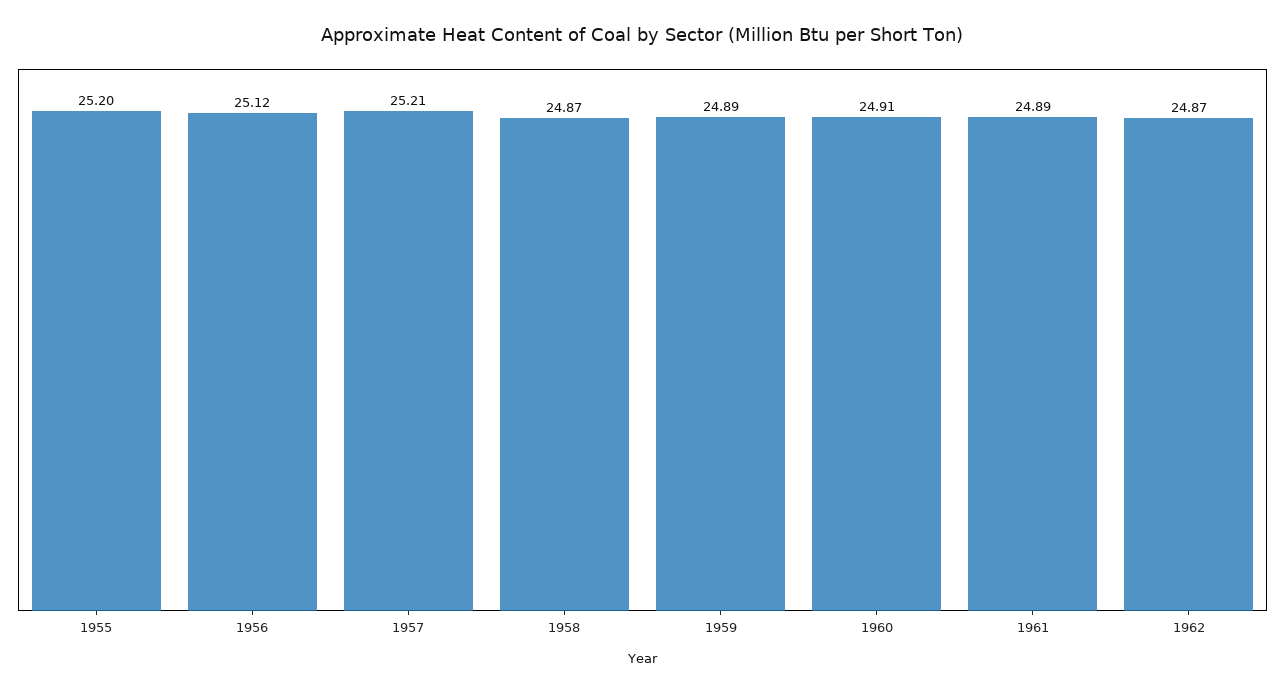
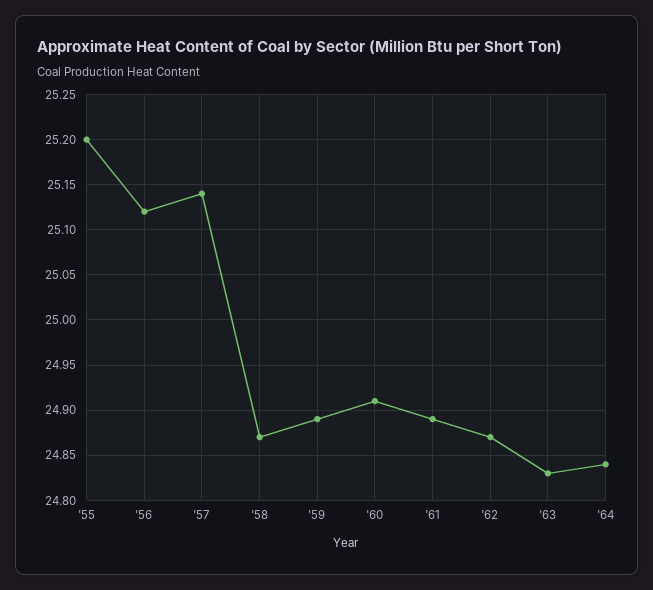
1957: 25.21 -> 25.14
'63: none -> 24.83
'64: none -> 24.84

